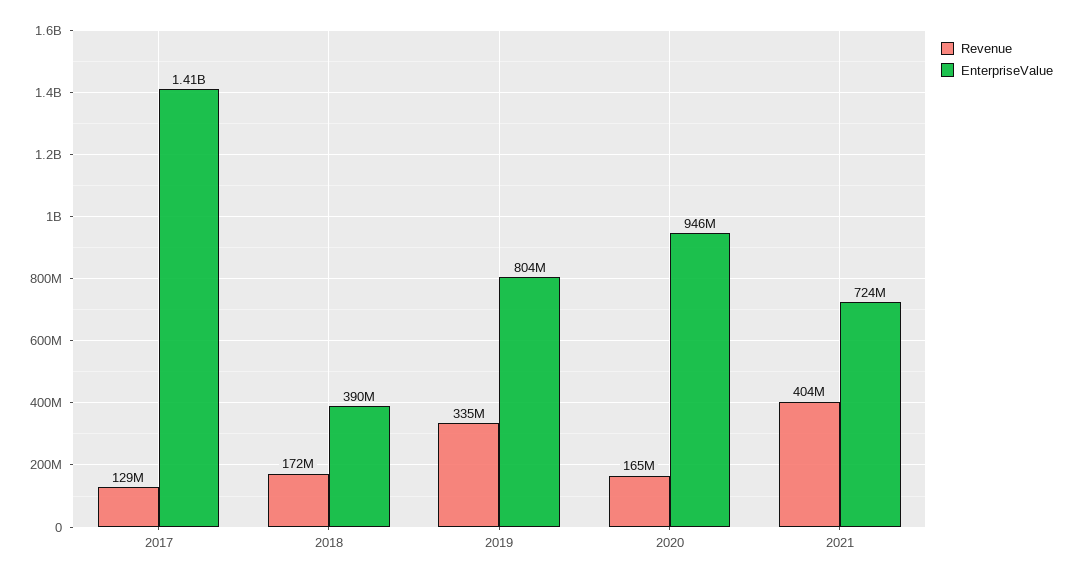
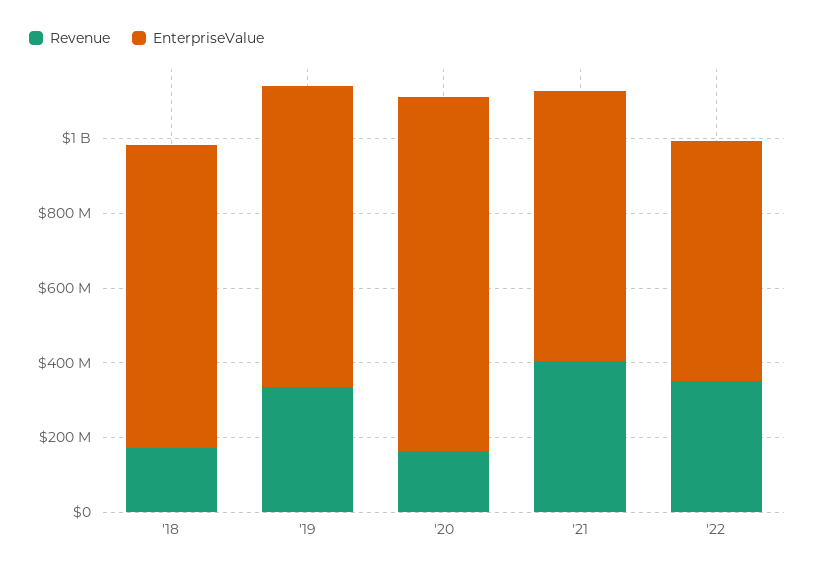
Revenue, 2017: 129000000 -> none
EnterpriseValue, 2017: 1410000000 -> none
EnterpriseValue, 2018: 390000000 -> 800000000
Revenue, '22: none -> 350000000
EnterpriseValue, '22: none -> 650000000

